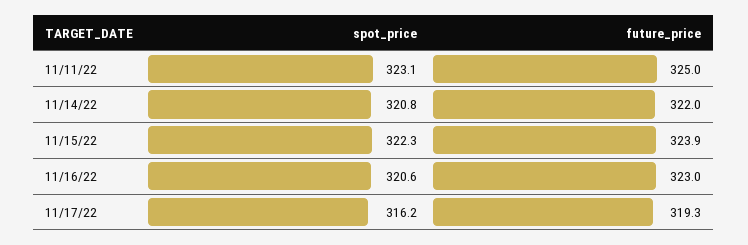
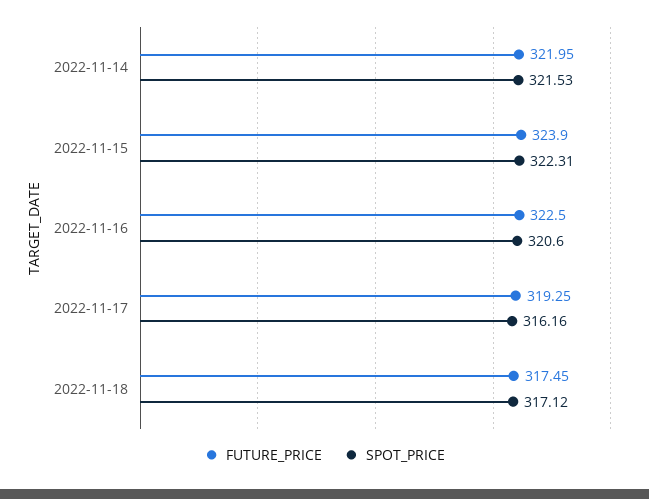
spot_price, 11/11/22: 323.1 -> none
future_price, 11/11/22: 325 -> none
spot_price, 11/14/22: 320.8 -> 321.53
future_price, 11/16/22: 323 -> 322.5
future_price, 2022-11-18: none -> 317.45
spot_price, 2022-11-18: none -> 317.12

